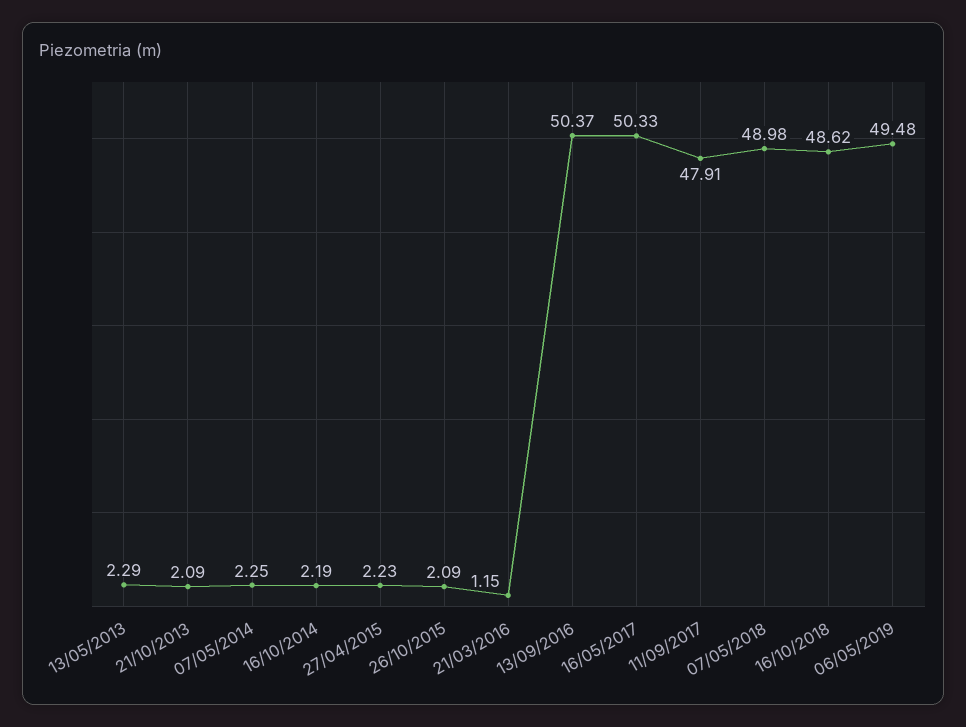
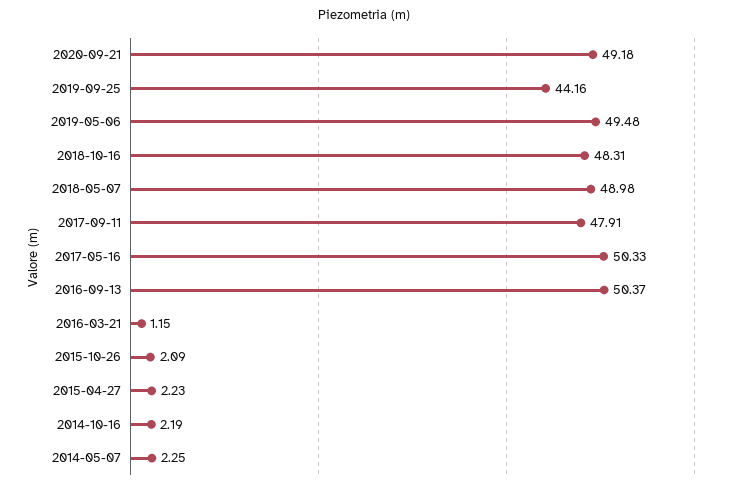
13/05/2013: 2.29 -> none
21/10/2013: 2.09 -> none
16/10/2018: 48.62 -> 48.31
2020-09-21: none -> 49.18
2019-09-25: none -> 44.16

